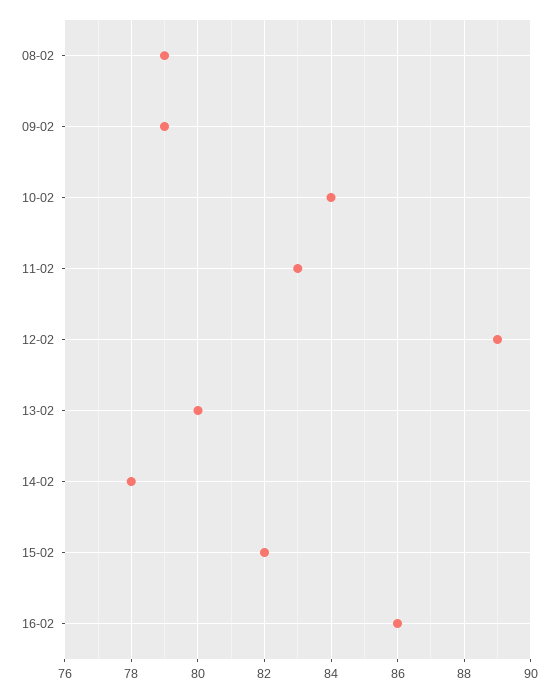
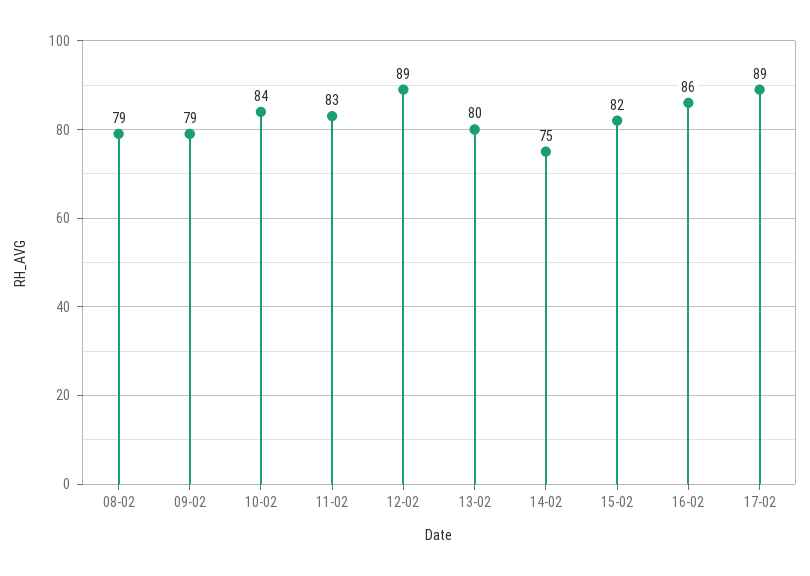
14-02: 78 -> 75
17-02: none -> 89

